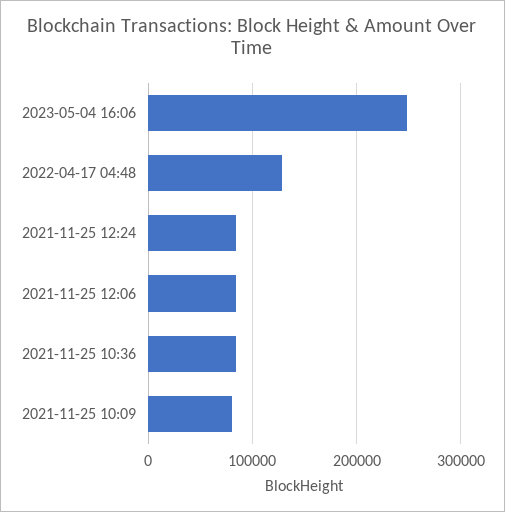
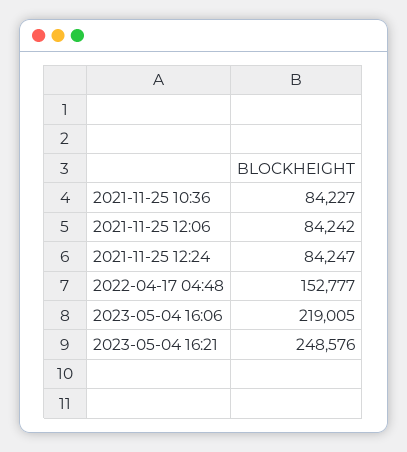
2023-05-04 16:06: 250000 -> 219005
2022-04-17 04:48: 130000 -> 152777
2021-11-25 10:09: 80000 -> none
2023-05-04 16:21: none -> 248576

